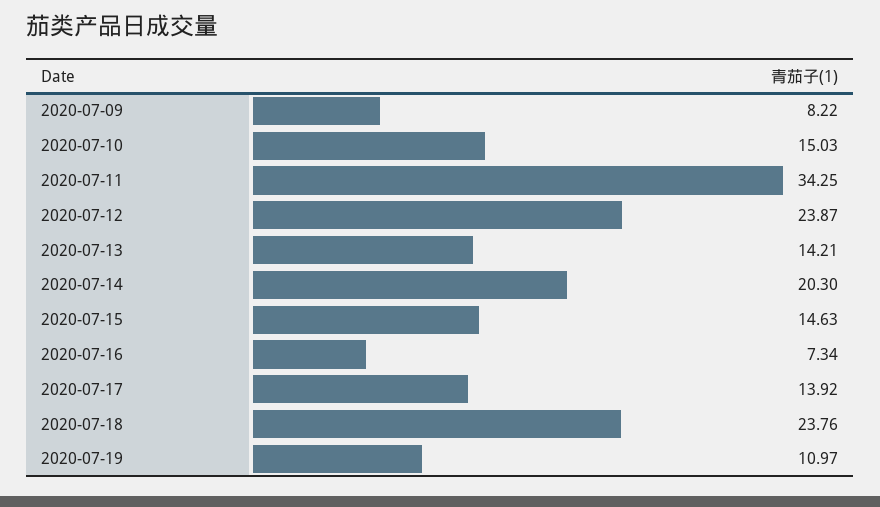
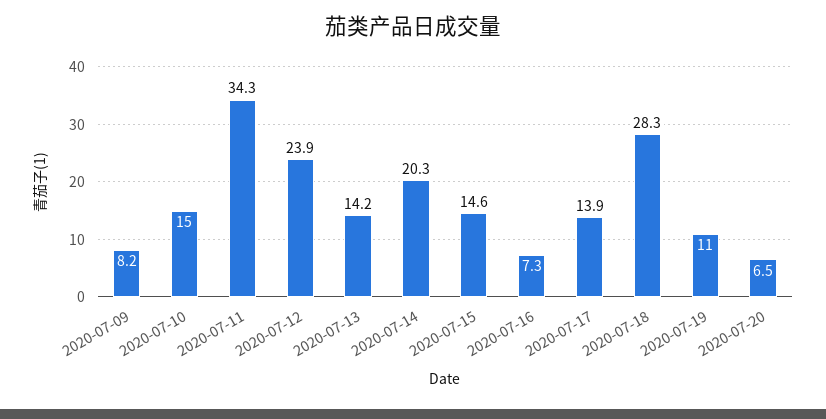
2020-07-18: 23.76 -> 28.3
2020-07-20: none -> 6.5

